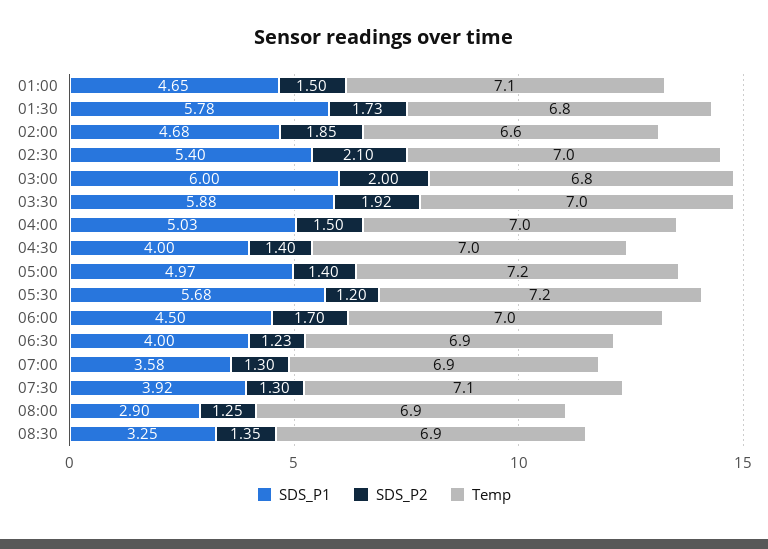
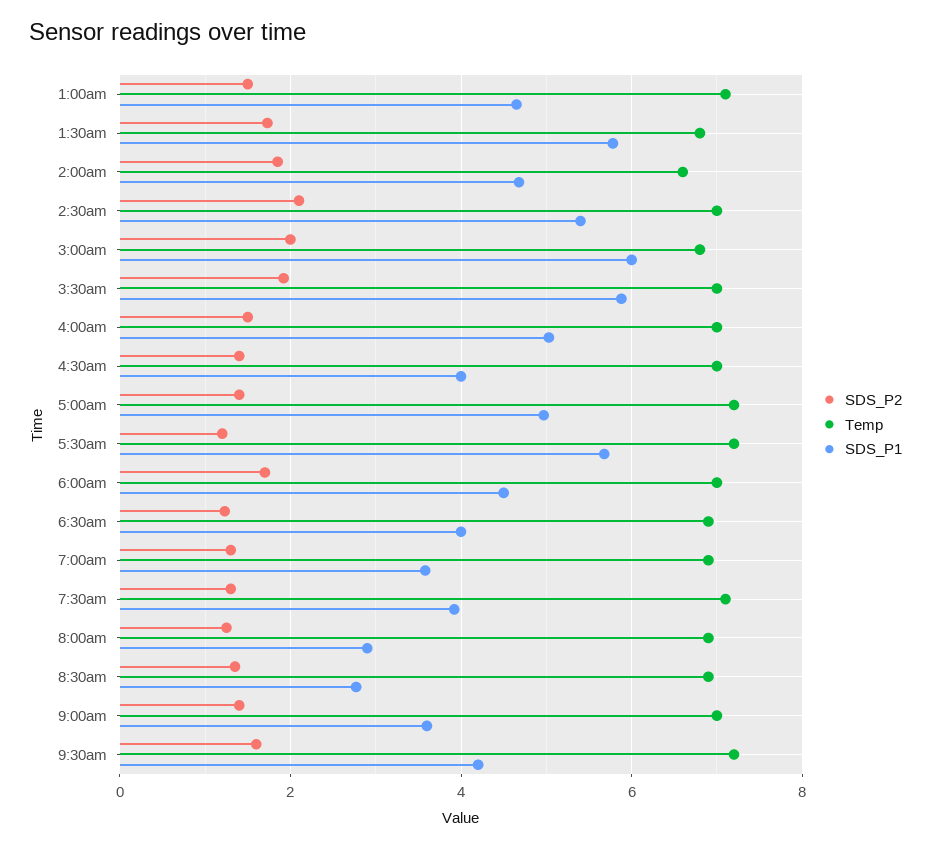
SDS_P1, 08:30: 3.25 -> 2.8
SDS_P2, 9:00am: none -> 1.4
Temp, 9:00am: none -> 7
SDS_P1, 9:00am: none -> 3.6
SDS_P2, 9:30am: none -> 1.6
Temp, 9:30am: none -> 7.2
SDS_P1, 9:30am: none -> 4.2

